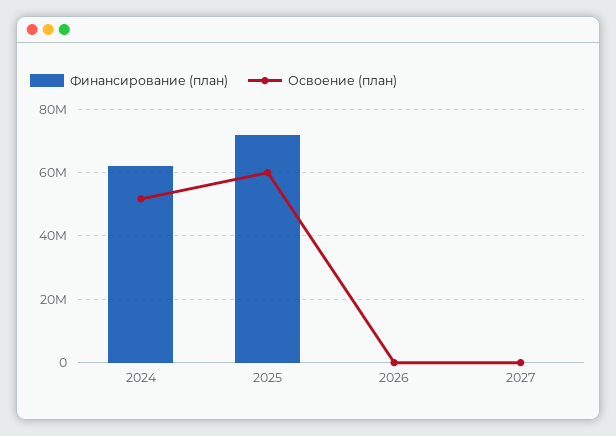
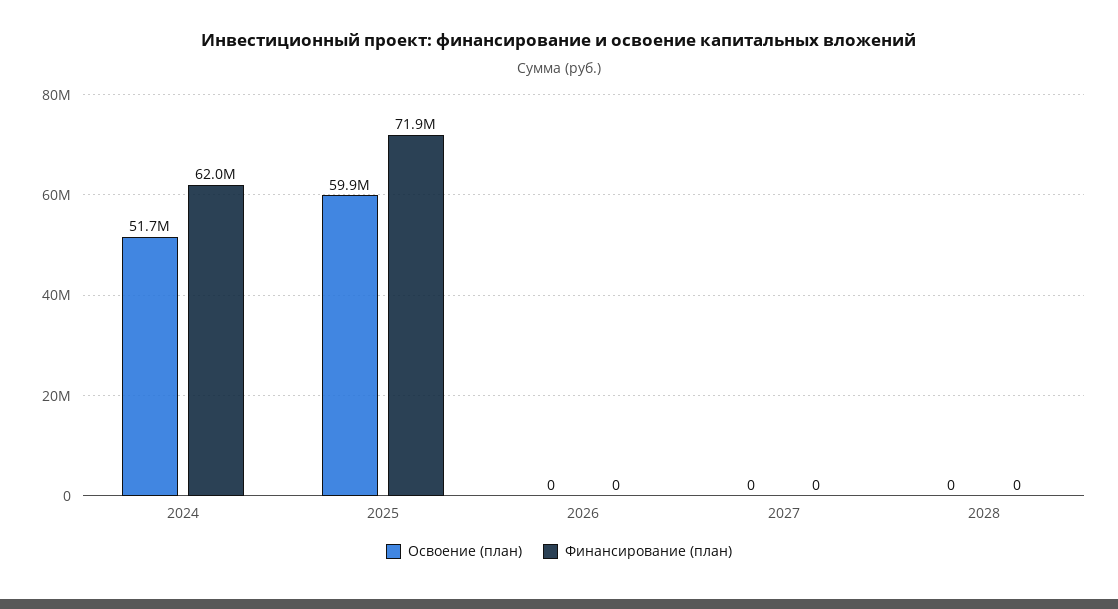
Освоение (план), 2028: none -> 0
Финансирование (план), 2028: none -> 0

